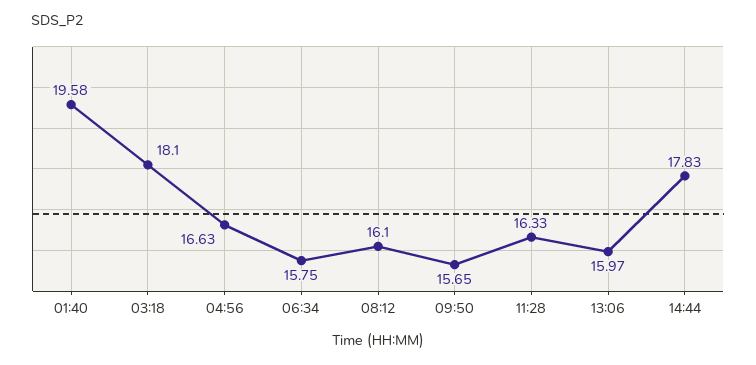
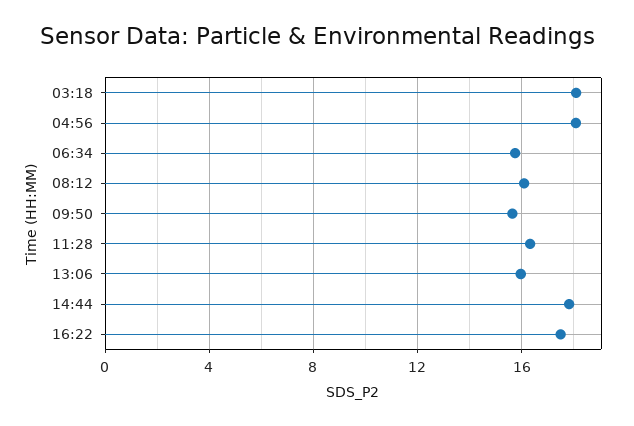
01:40: 19.58 -> none
04:56: 16.63 -> 18
16:22: none -> 17.5

